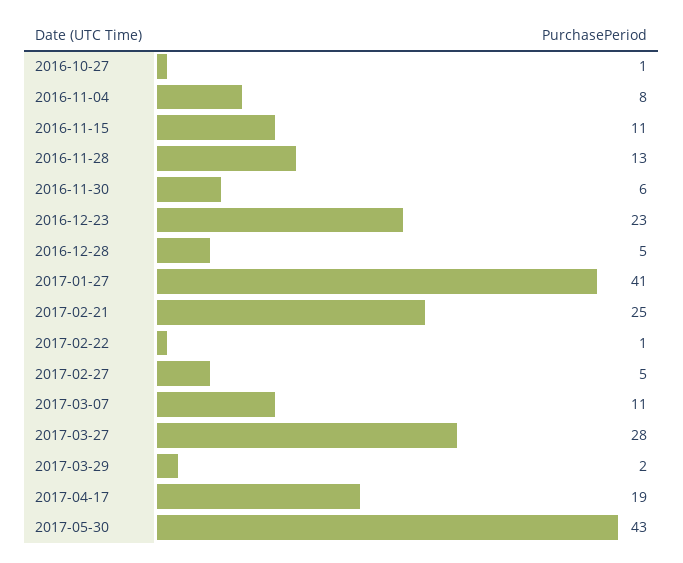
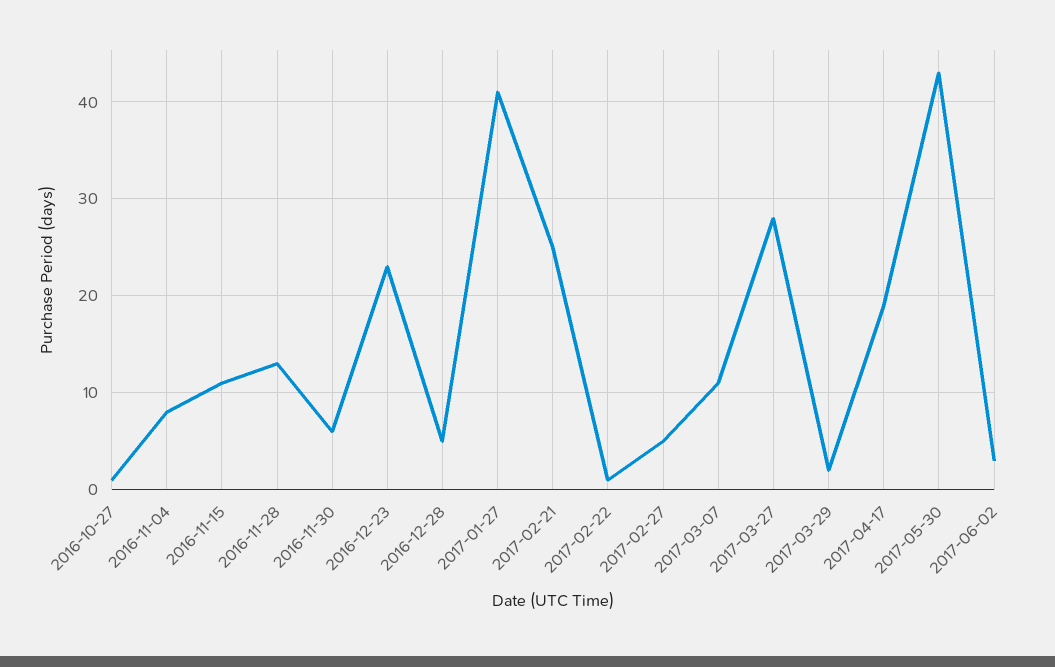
2017-06-02: none -> 3

